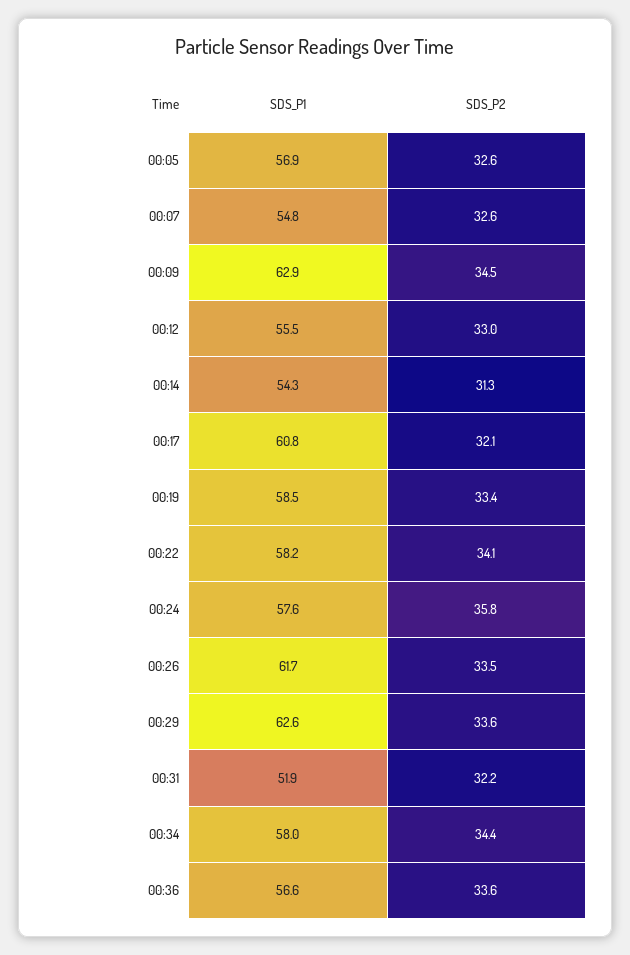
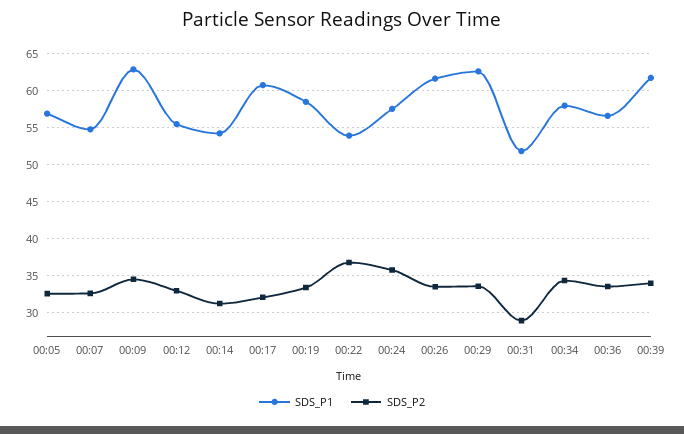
SDS_P1, 00:22: 58.2 -> 54
SDS_P2, 00:22: 34.1 -> 37
SDS_P2, 00:31: 32.2 -> 29
SDS_P1, 00:39: none -> 62
SDS_P2, 00:39: none -> 34

